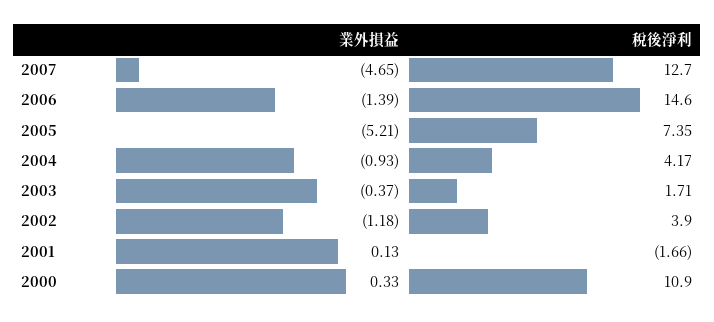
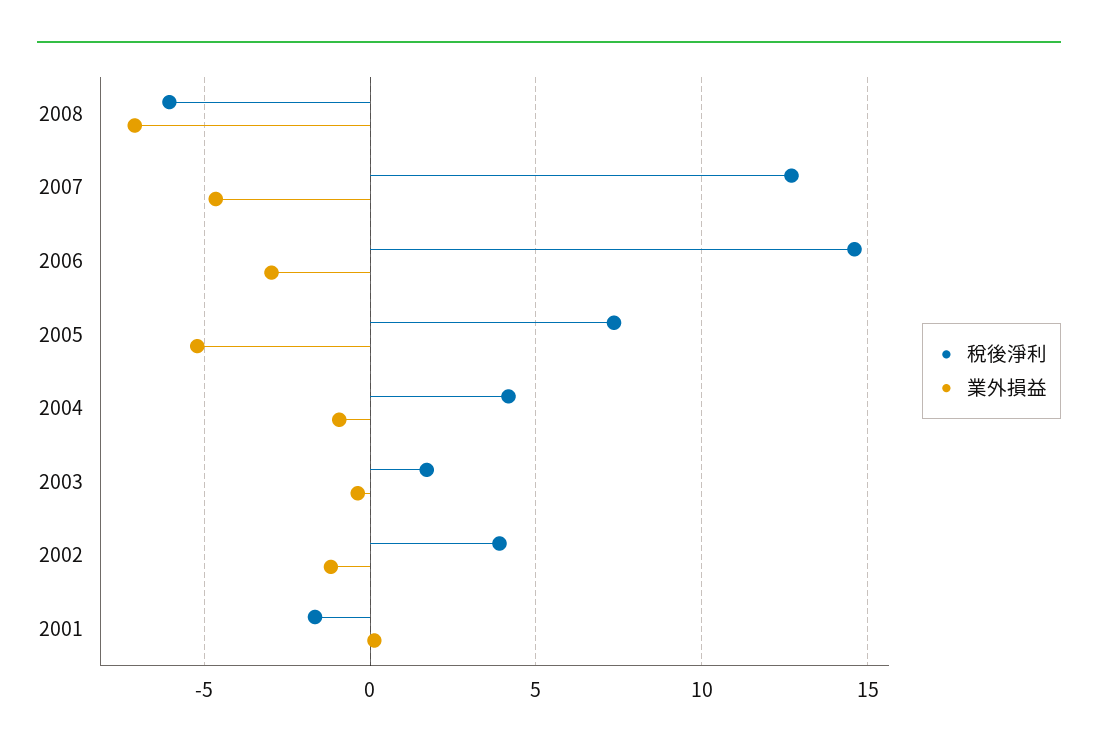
業外損益, 2006: -1.39 -> -3
業外損益, 2000: 0.33 -> none
稅後淨利, 2000: 10.9 -> none
稅後淨利, 2008: none -> -6
業外損益, 2008: none -> -7

